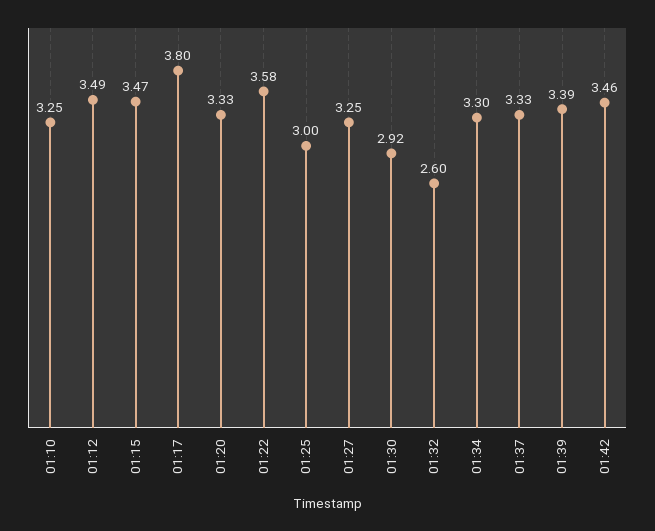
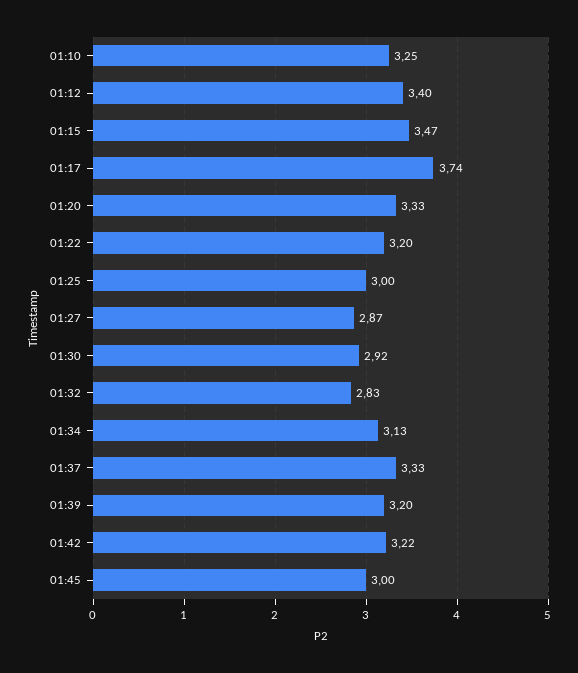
01:12: 3.49 -> 3.4
01:17: 3.8 -> 3.74
01:22: 3.58 -> 3.2
01:27: 3.25 -> 2.87
01:32: 2.6 -> 2.83
01:34: 3.3 -> 3.13
01:39: 3.39 -> 3.2
01:42: 3.46 -> 3.22
01:45: none -> 3

